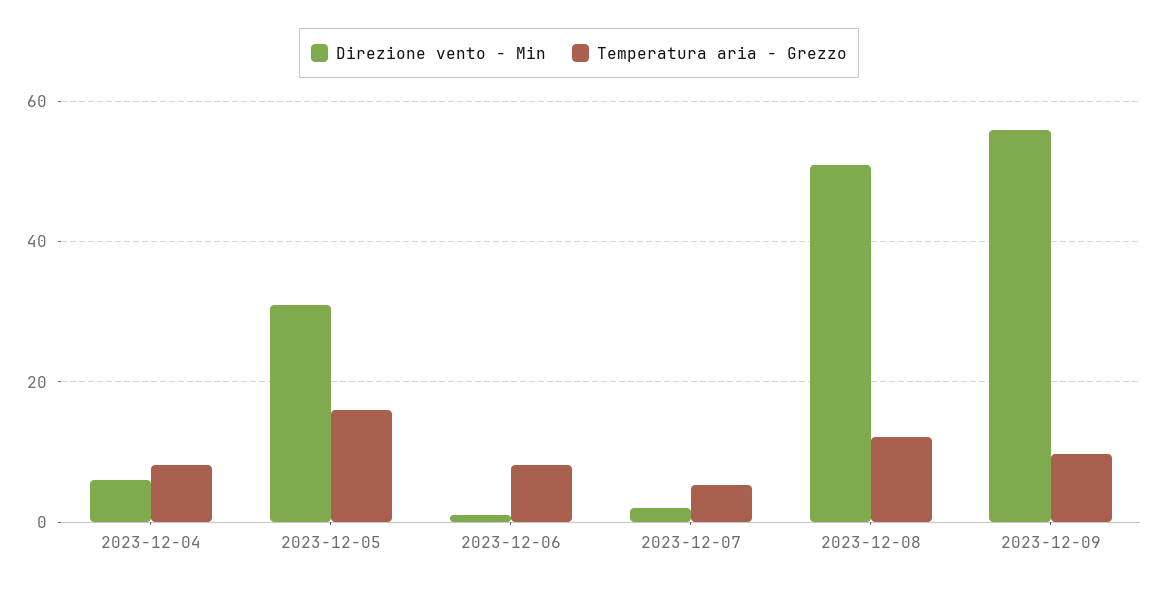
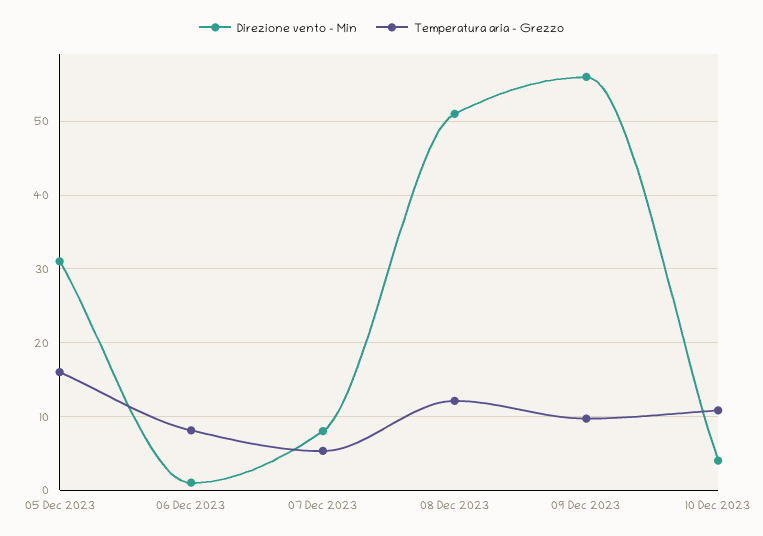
Direzione vento - Min, 2023-12-04: 6 -> none
Temperatura aria - Grezzo, 2023-12-04: 8 -> none
Direzione vento - Min, 2023-12-07: 2 -> 8
Direzione vento - Min, 10 Dec 2023: none -> 4
Temperatura aria - Grezzo, 10 Dec 2023: none -> 11

